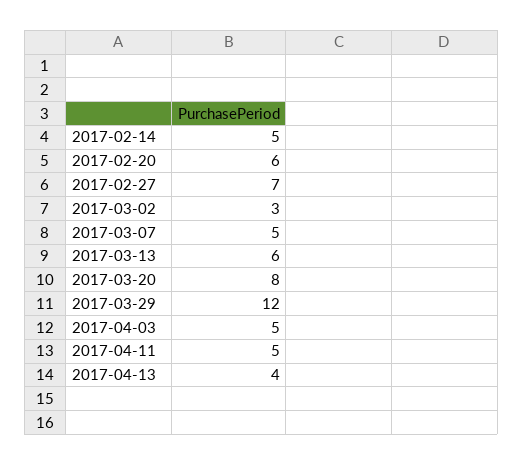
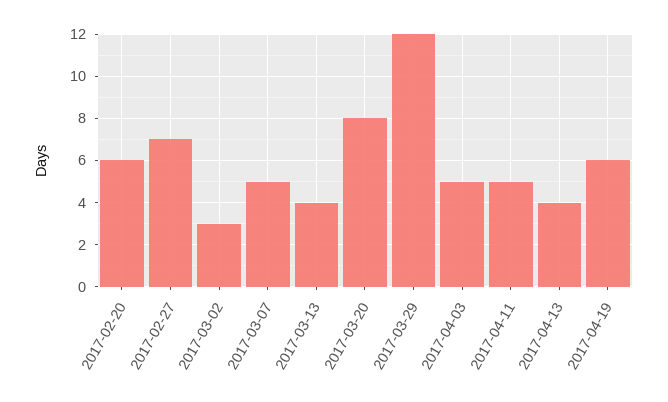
2017-02-14: 5 -> none
2017-03-13: 6 -> 4
2017-04-19: none -> 6

